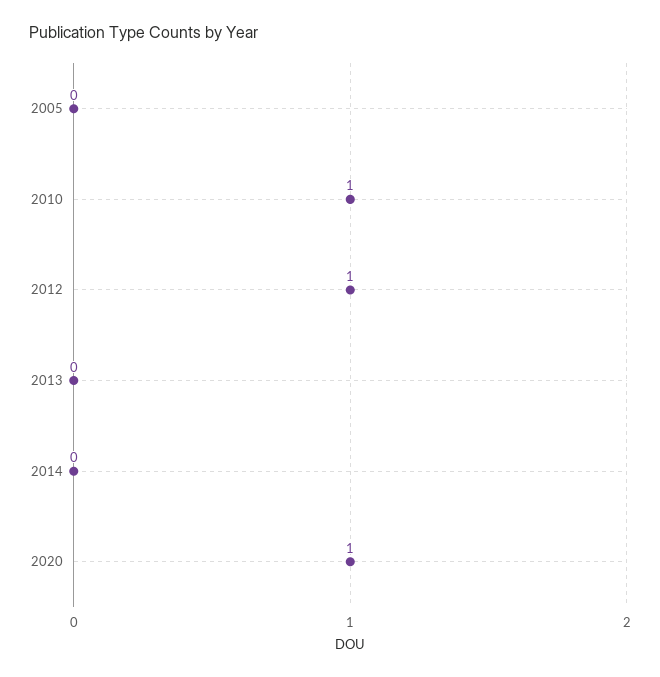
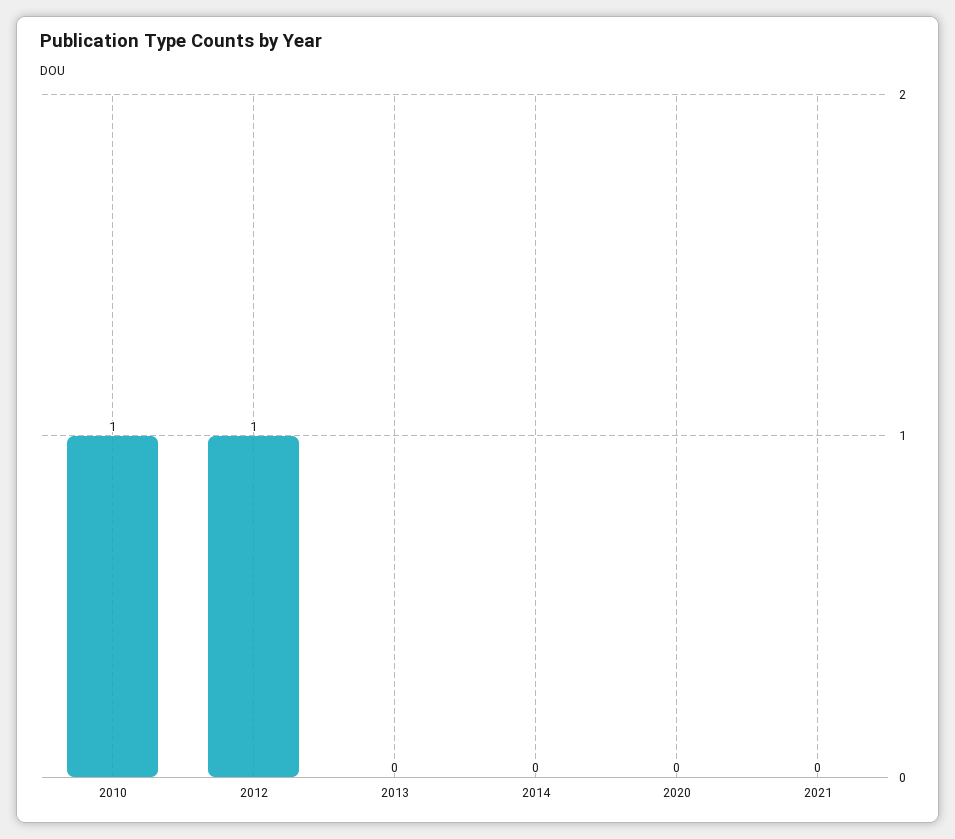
2005: 0 -> none
2020: 1 -> 0
2021: none -> 0

